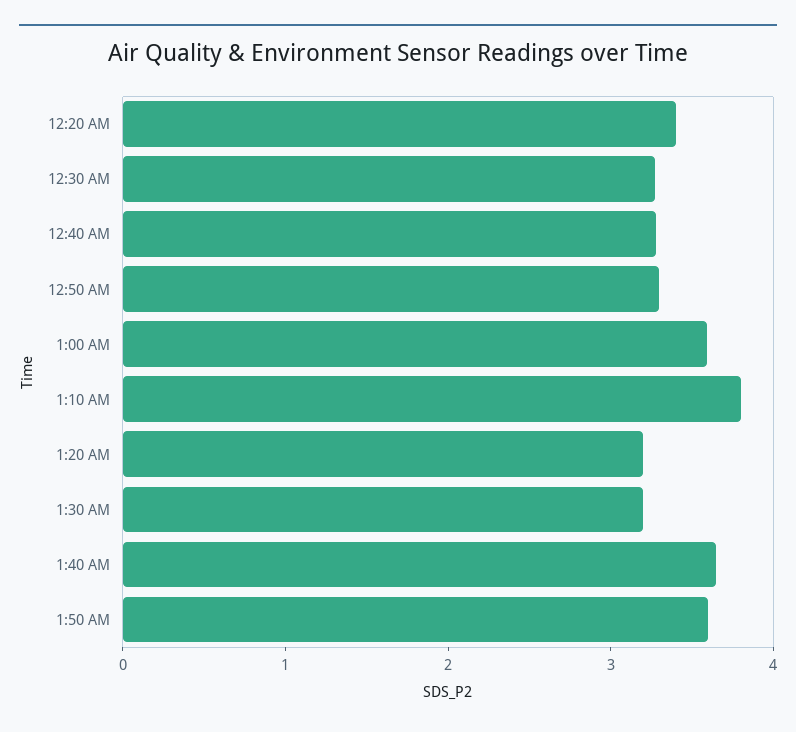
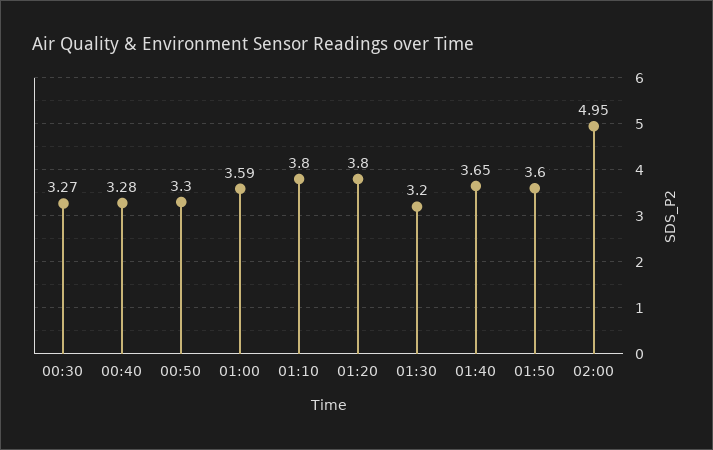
12:20 AM: 3.4 -> none
1:20 AM: 3.2 -> 3.8
02:00: none -> 4.95

